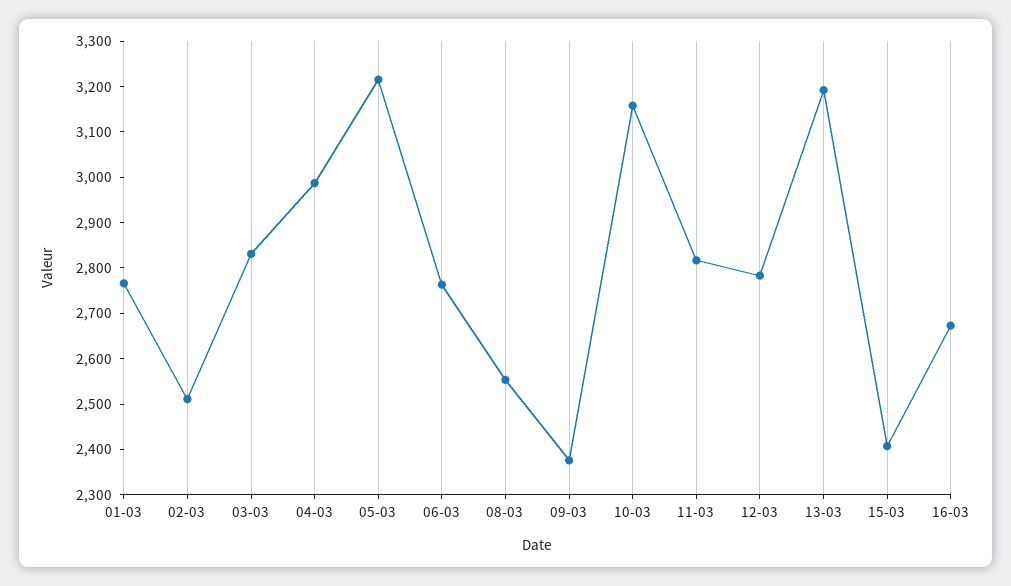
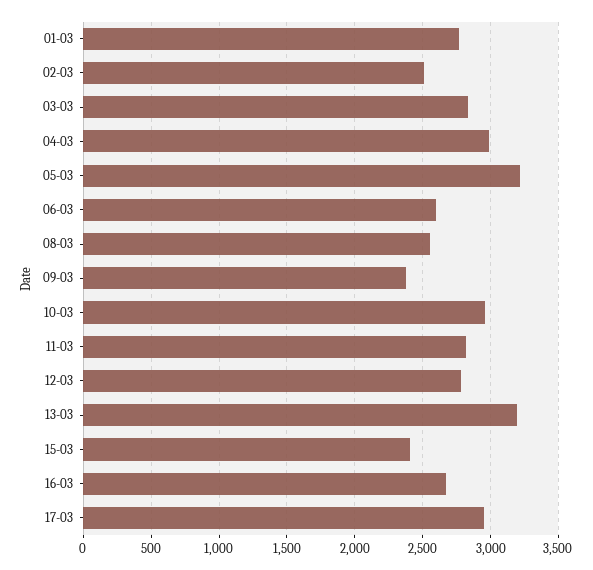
06-03: 2760 -> 2600
10-03: 3160 -> 2950
17-03: none -> 2950

